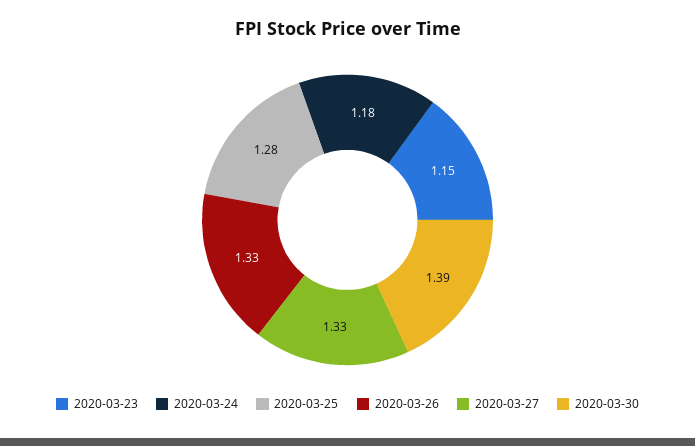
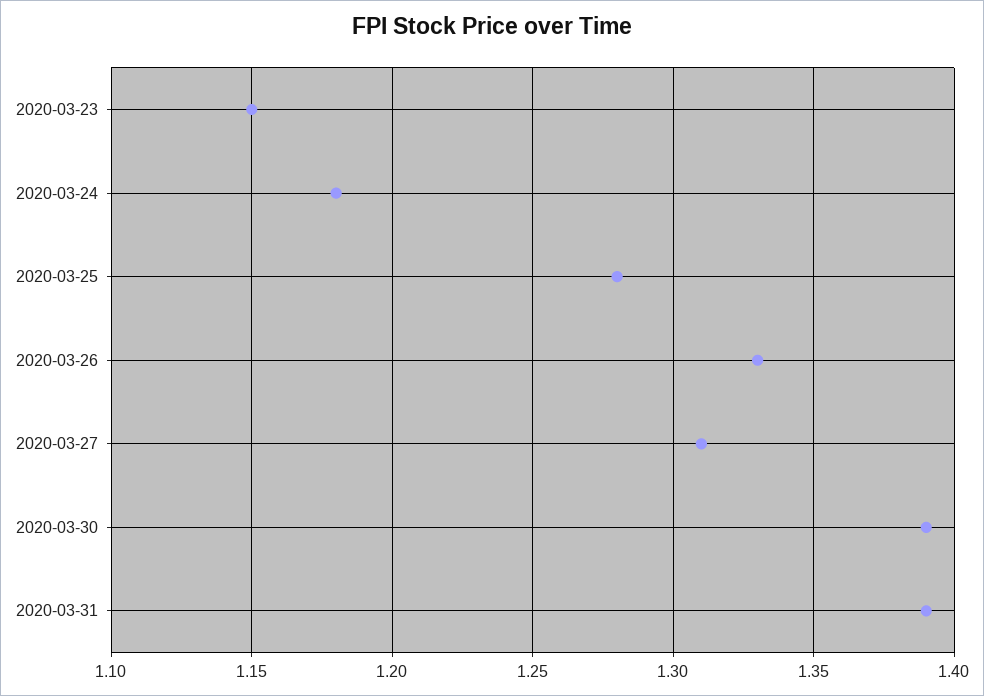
2020-03-27: 1.33 -> 1.31
2020-03-31: none -> 1.39

